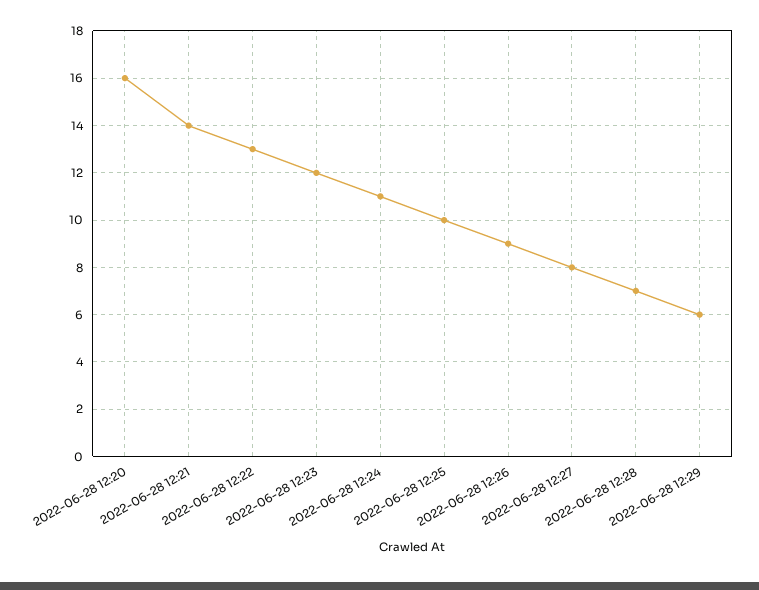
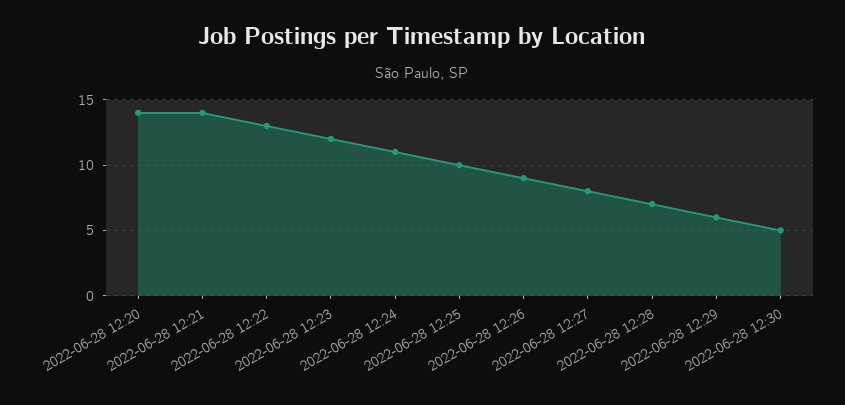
2022-06-28 12:20: 16 -> 14
2022-06-28 12:30: none -> 5

